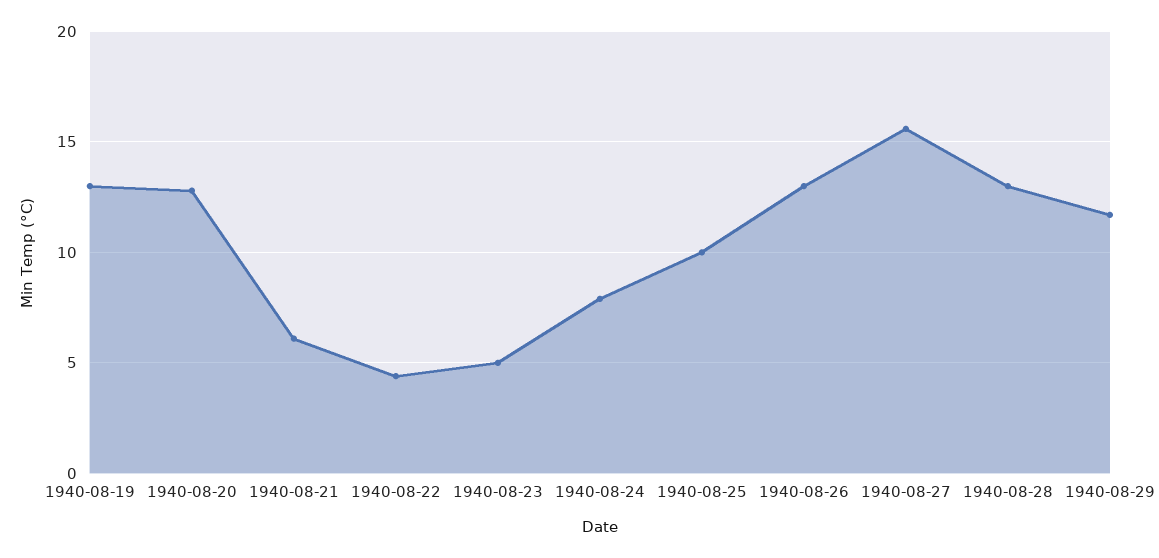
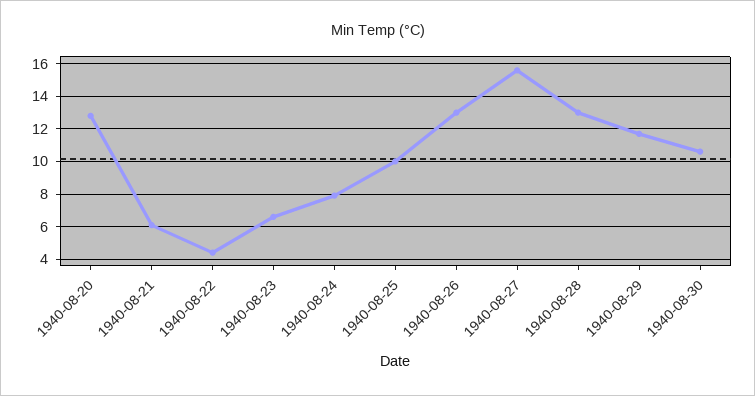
1940-08-19: 13 -> none
1940-08-23: 5 -> 6.5
1940-08-30: none -> 10.5

